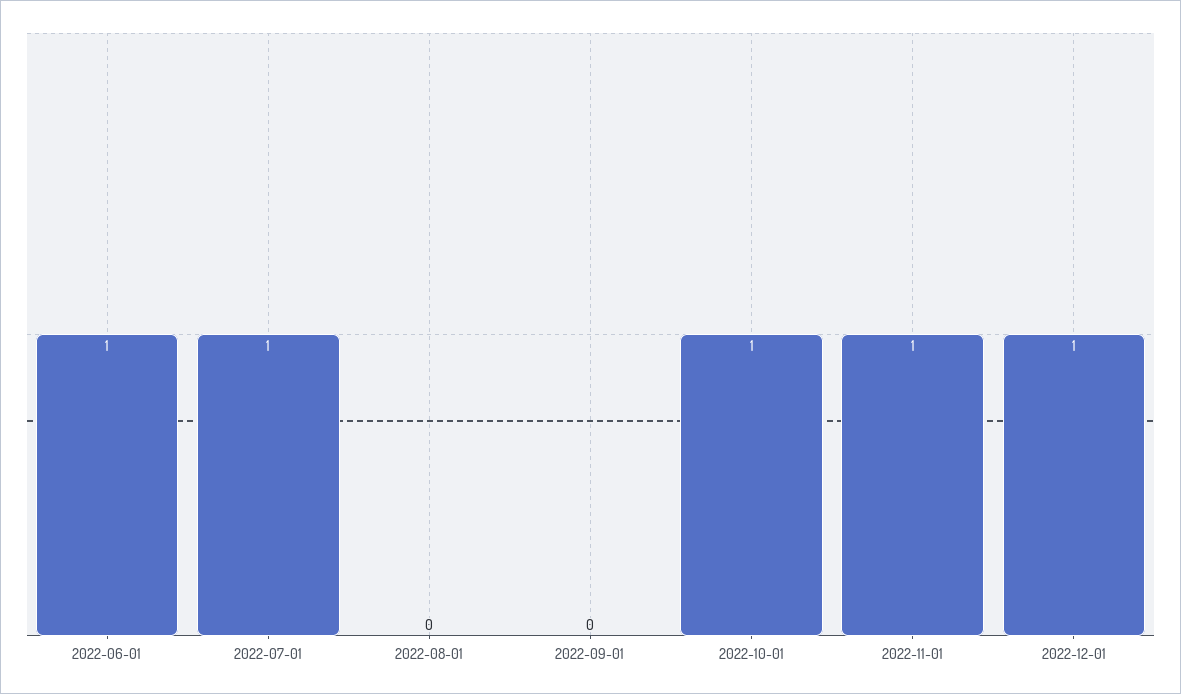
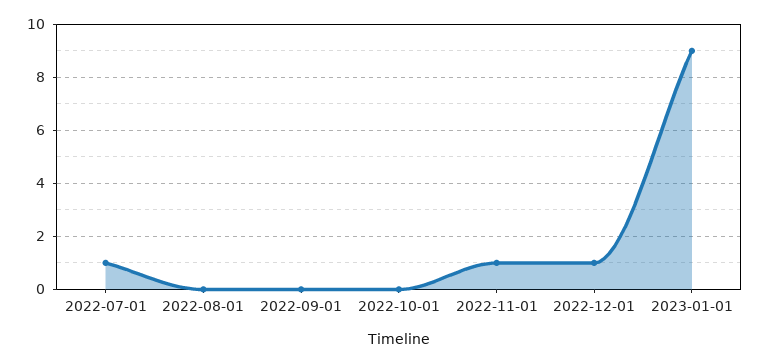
2022-06-01: 1 -> none
2022-10-01: 1 -> 0
2023-01-01: none -> 9

